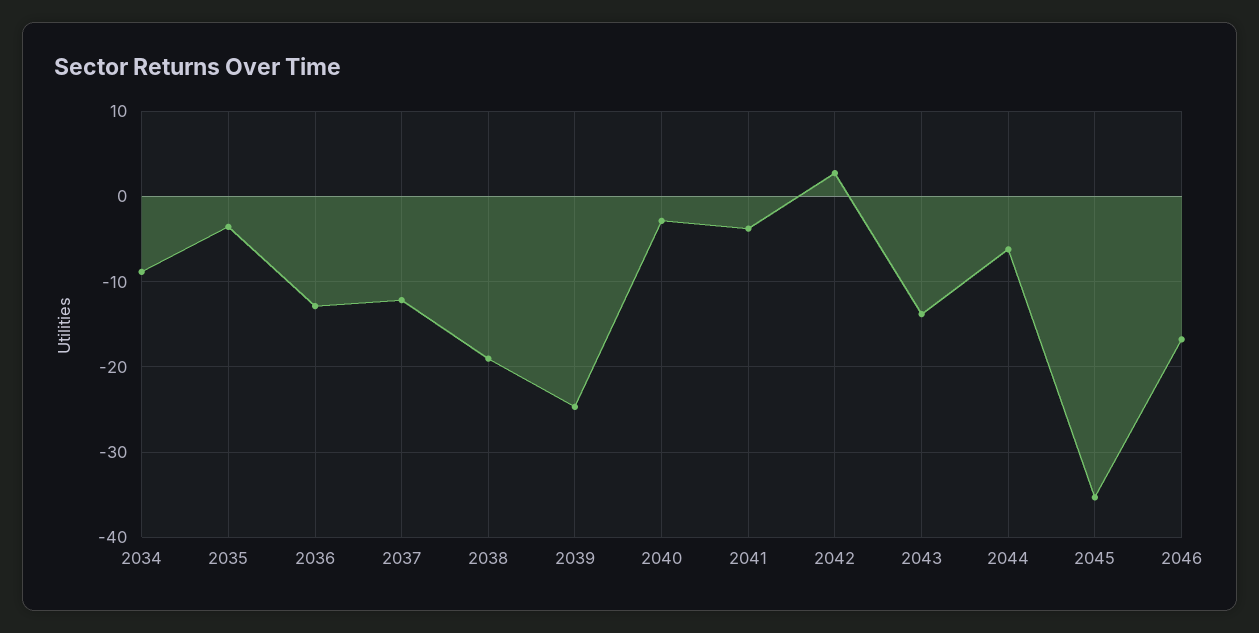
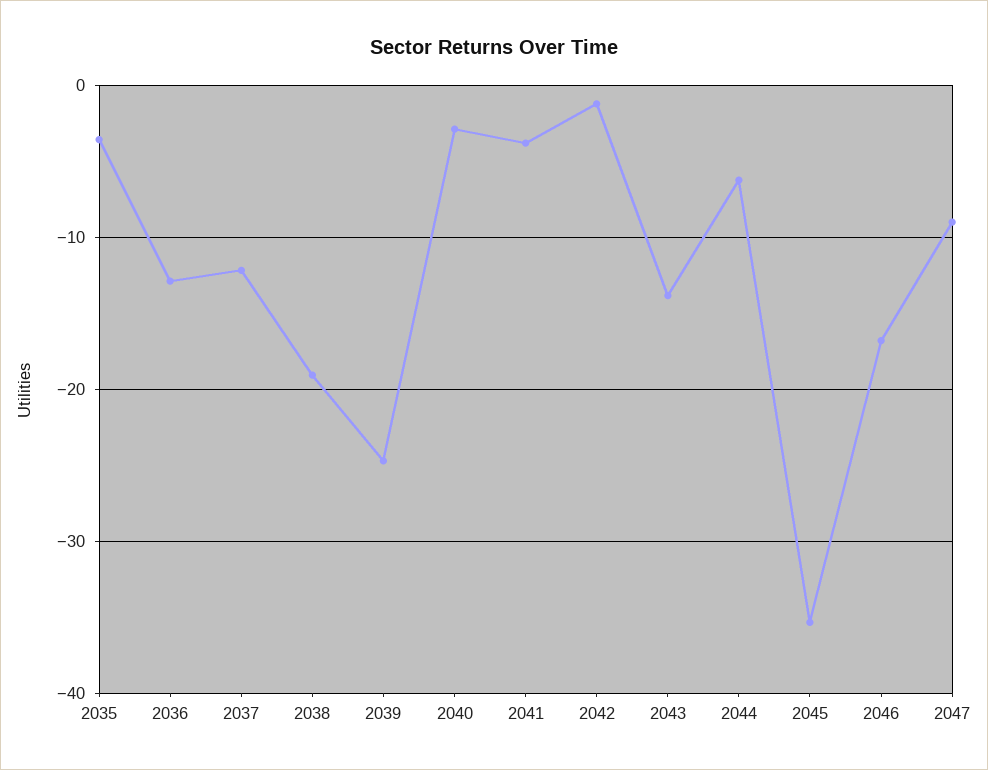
2034: -9 -> none
2042: 3 -> -1
2047: none -> -9

